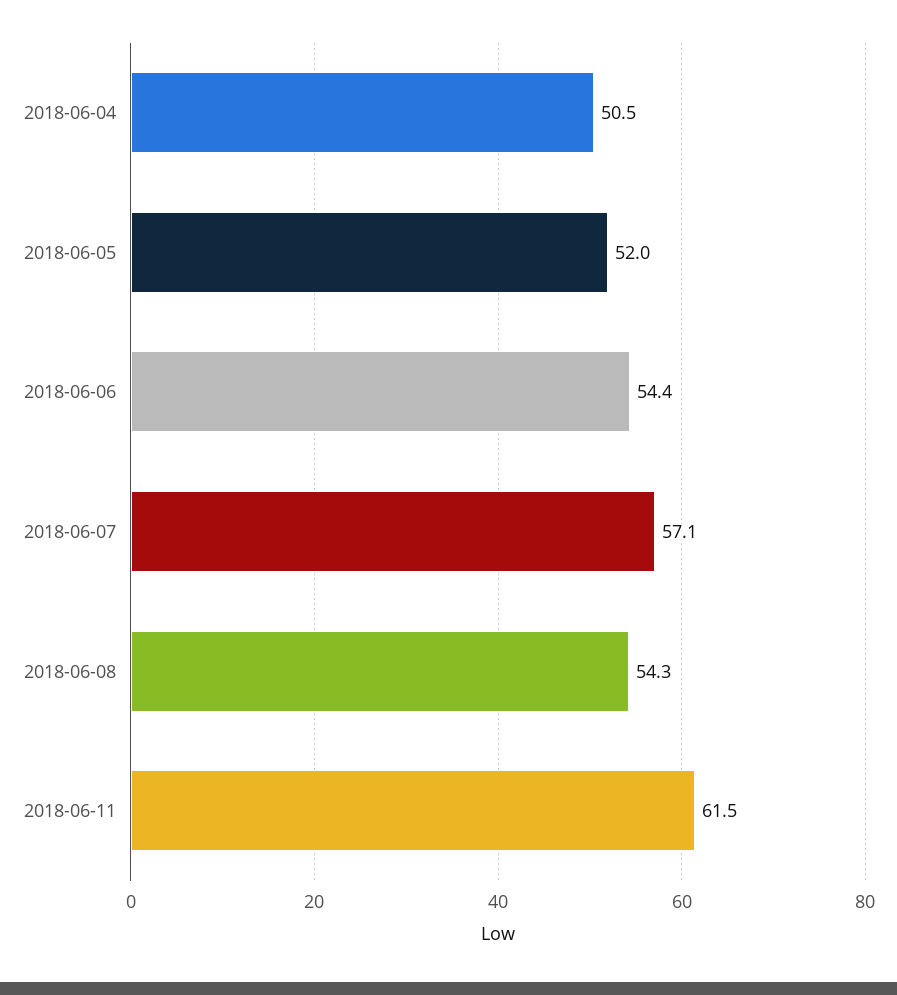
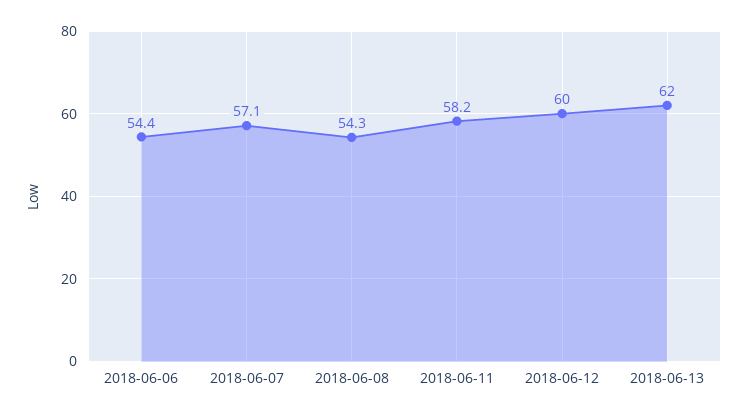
2018-06-04: 50.5 -> none
2018-06-05: 52 -> none
2018-06-11: 61.5 -> 58.2
2018-06-12: none -> 60
2018-06-13: none -> 62

